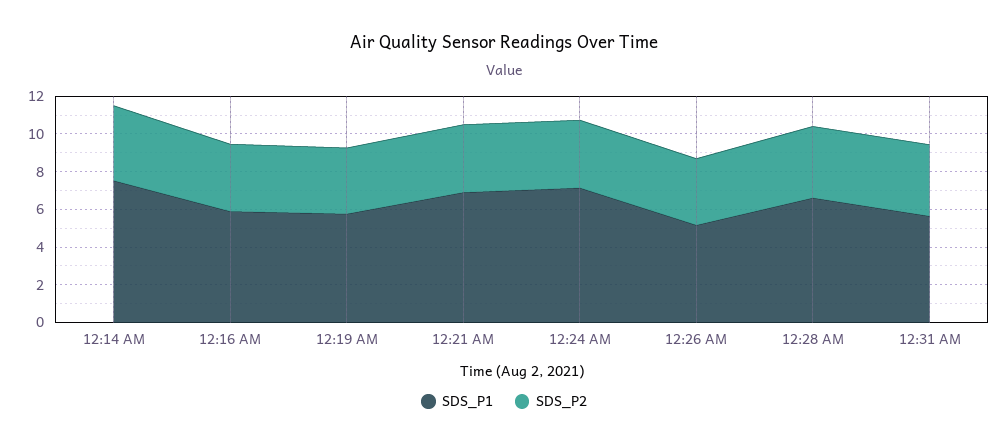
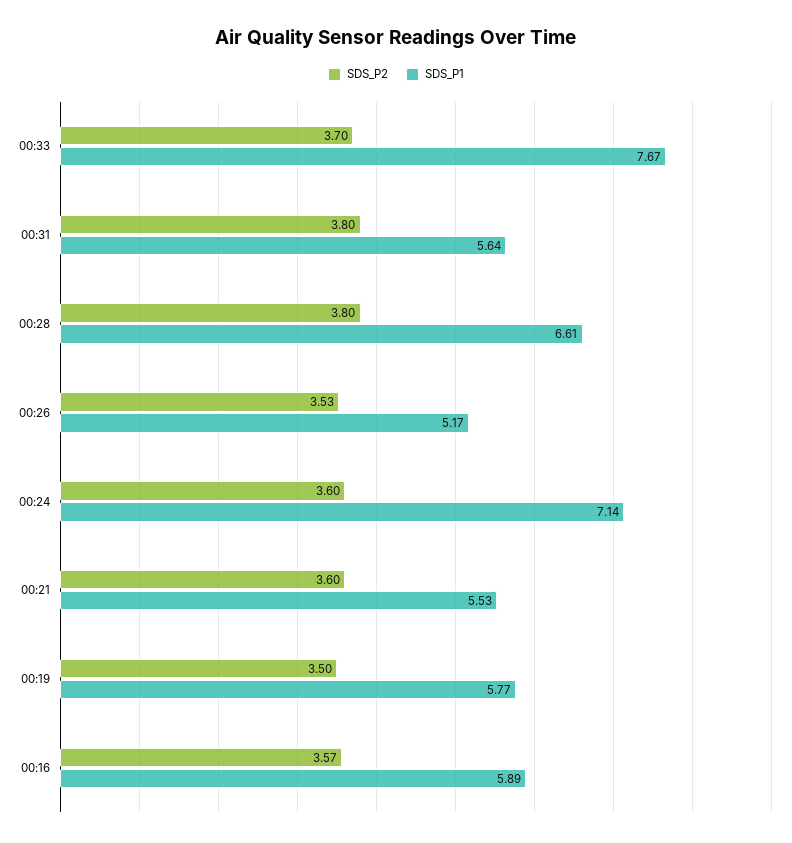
SDS_P1, 12:14 AM: 7.5 -> none
SDS_P2, 12:14 AM: 4 -> none
SDS_P1, 12:21 AM: 7 -> 5.53
SDS_P2, 00:33: none -> 3.7
SDS_P1, 00:33: none -> 7.67

